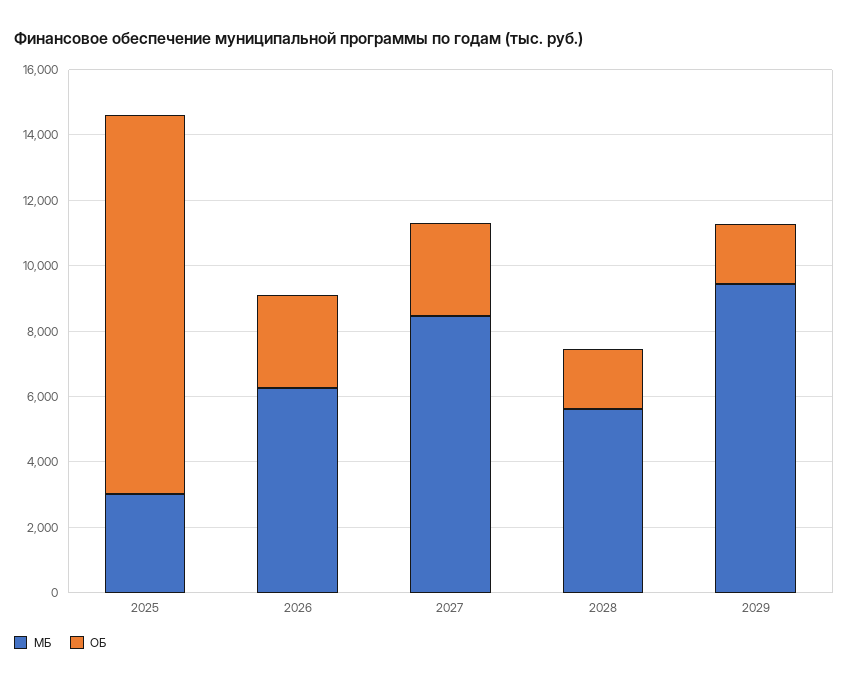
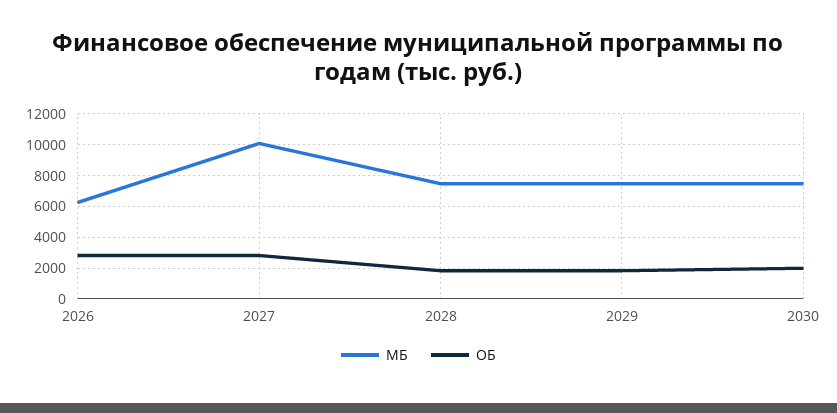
МБ, 2025: 3000 -> none
ОБ, 2025: 11500 -> none
МБ, 2027: 8500 -> 10000
МБ, 2028: 5500 -> 7500
МБ, 2029: 9500 -> 7500
МБ, 2030: none -> 7500
ОБ, 2030: none -> 2000

